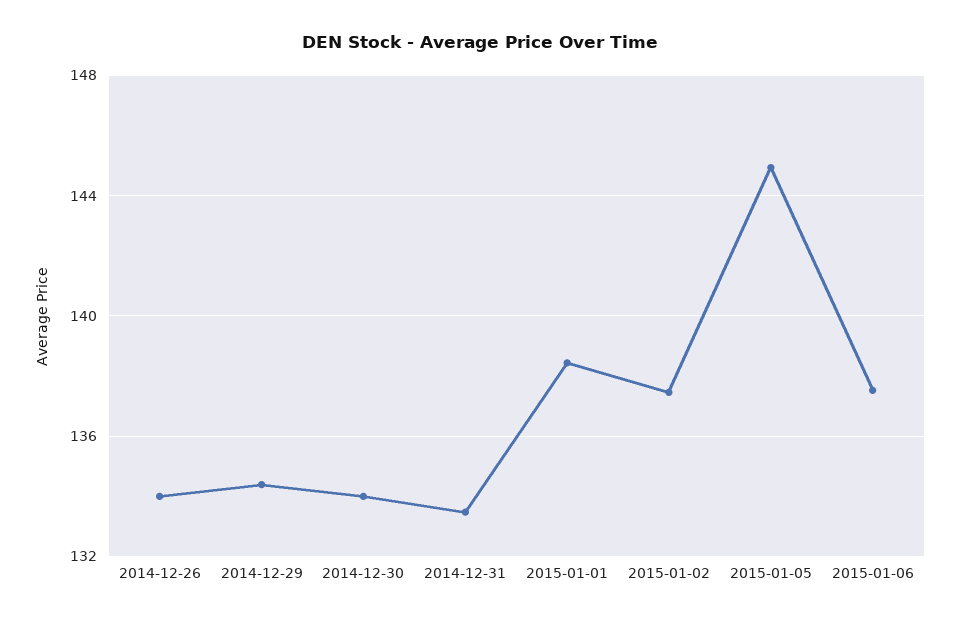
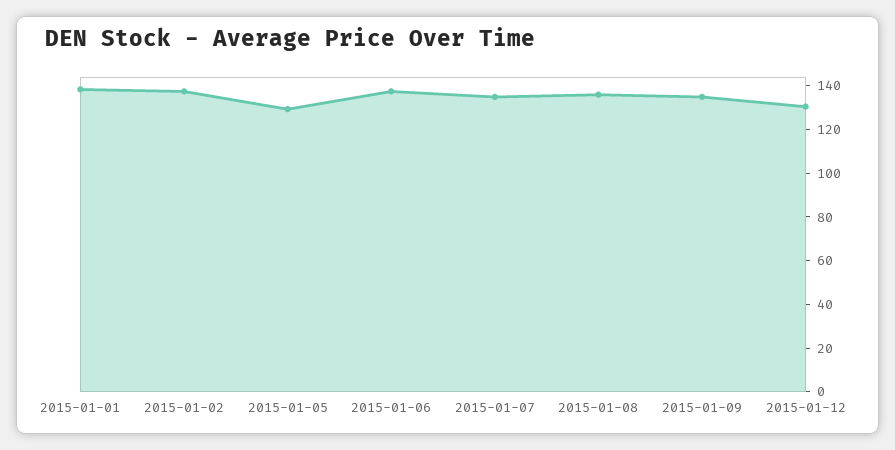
2014-12-26: 134 -> none
2014-12-29: 134.5 -> none
2014-12-30: 134 -> none
2014-12-31: 133.5 -> none
2015-01-05: 145 -> 130
2015-01-07: none -> 135
2015-01-08: none -> 135
2015-01-09: none -> 135
2015-01-12: none -> 130

